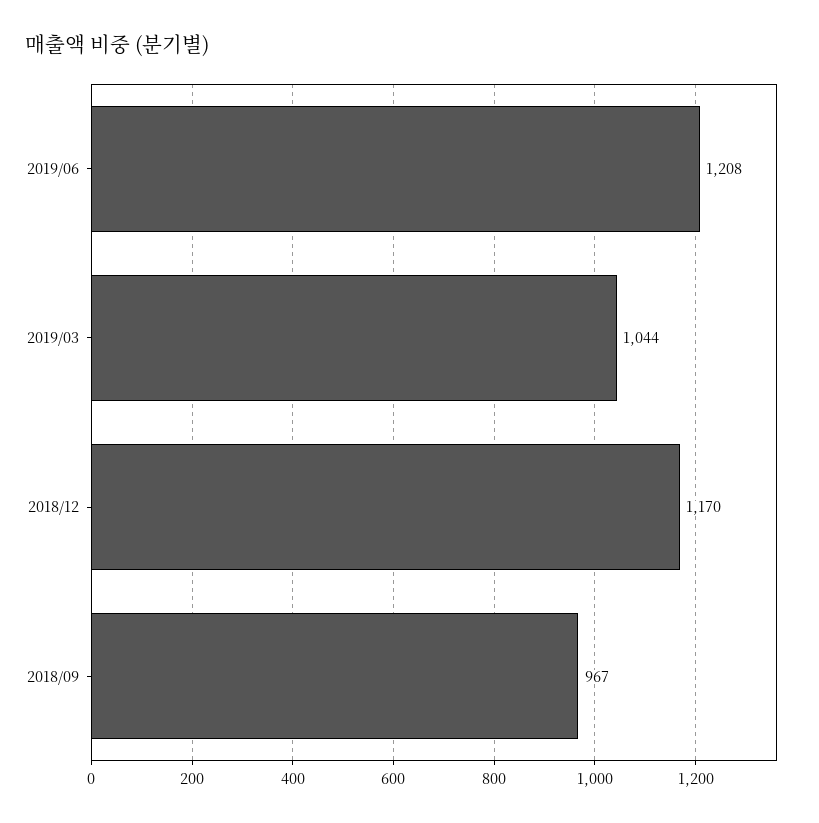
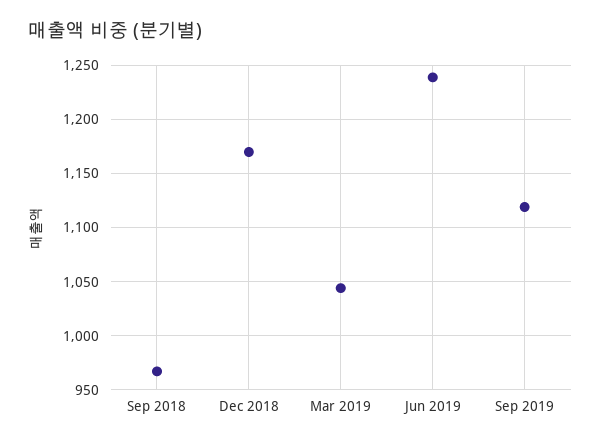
2019/06: 1208 -> 1240
Sep 2019: none -> 1120

